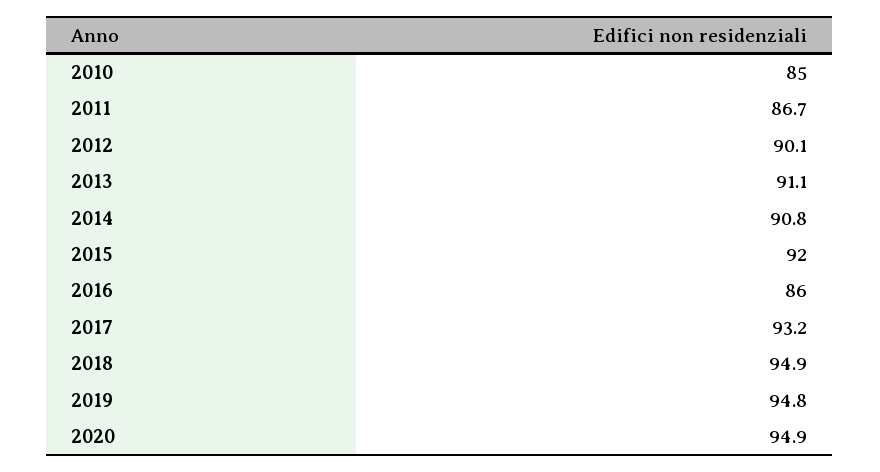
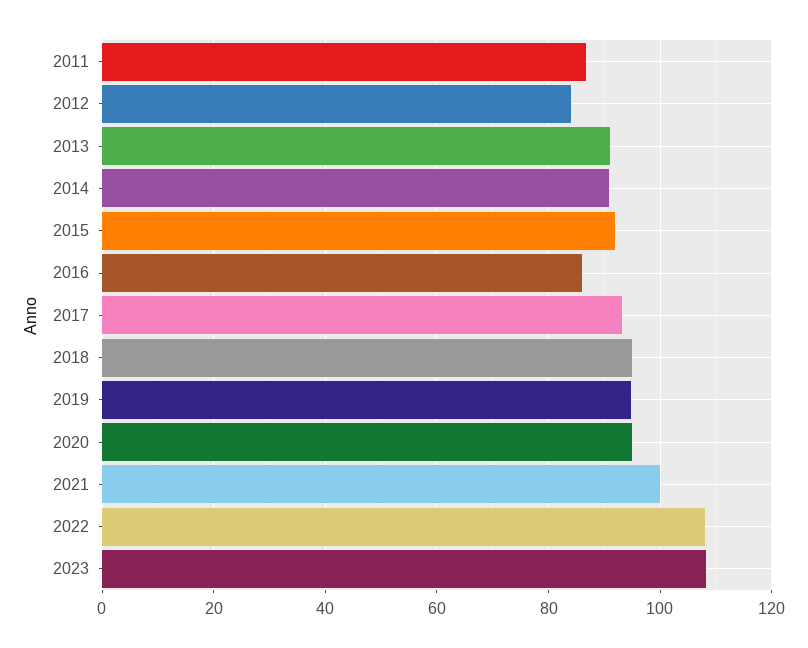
2010: 85 -> none
2012: 90.1 -> 84
2021: none -> 100
2022: none -> 108
2023: none -> 108

